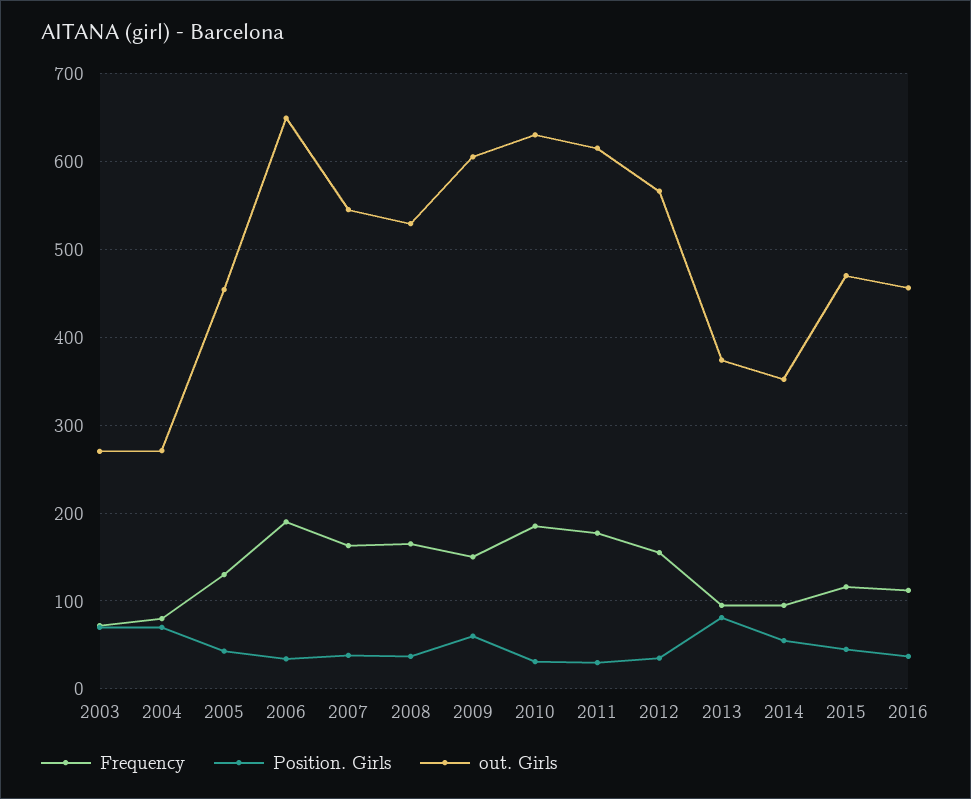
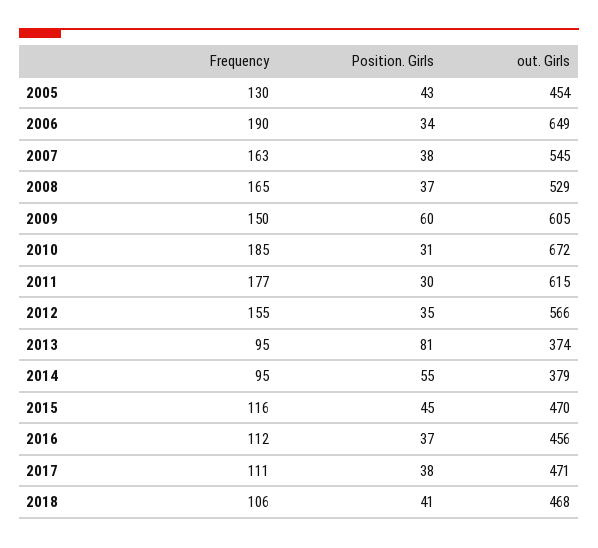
Frequency, 2003: 70 -> none
Position. Girls, 2003: 70 -> none
out. Girls, 2003: 270 -> none
Frequency, 2004: 80 -> none
Position. Girls, 2004: 70 -> none
out. Girls, 2004: 270 -> none
out. Girls, 2010: 630 -> 672
out. Girls, 2014: 350 -> 379
Frequency, 2017: none -> 111
Position. Girls, 2017: none -> 38
out. Girls, 2017: none -> 471
Frequency, 2018: none -> 106
Position. Girls, 2018: none -> 41
out. Girls, 2018: none -> 468

